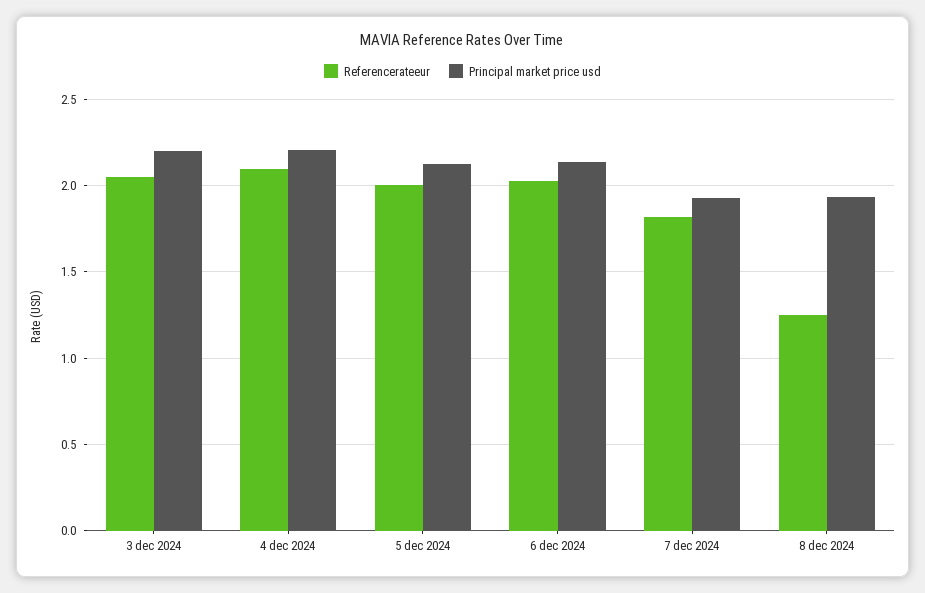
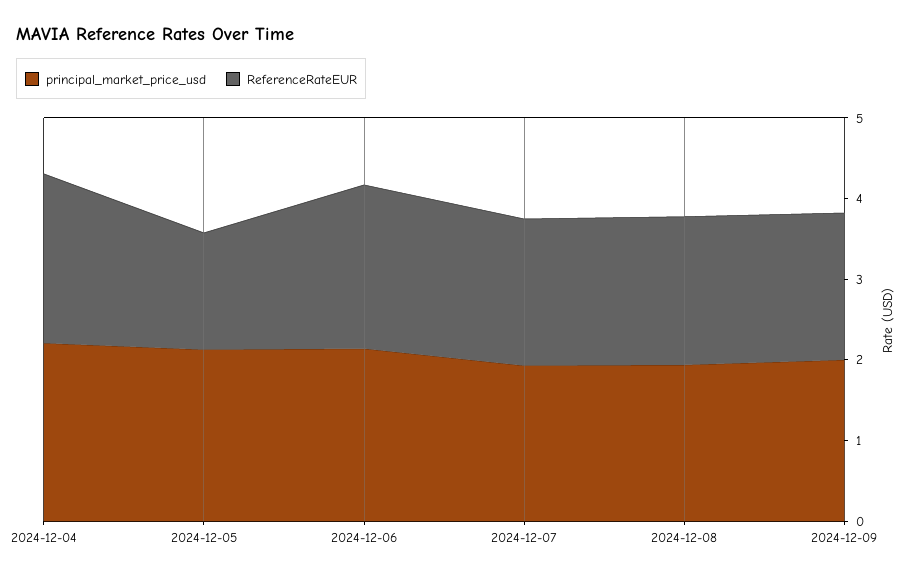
Referencerateeur, 3 dec 2024: 2.05 -> none
Principal market price usd, 3 dec 2024: 2.2 -> none
Referencerateeur, 5 dec 2024: 2 -> 1.4
Referencerateeur, 8 dec 2024: 1.25 -> 1.8
Principal market price usd, 2024-12-09: none -> 2
Referencerateeur, 2024-12-09: none -> 1.8

